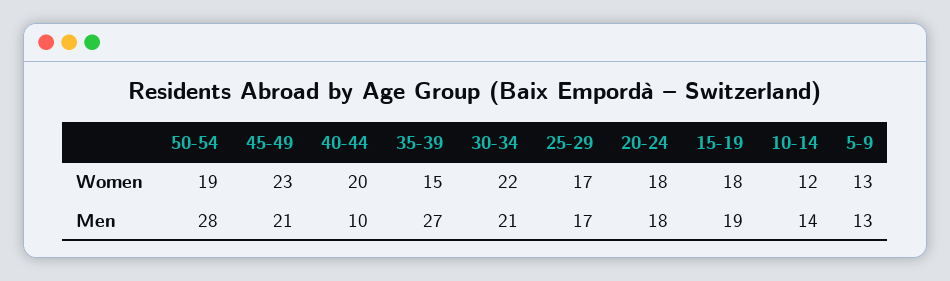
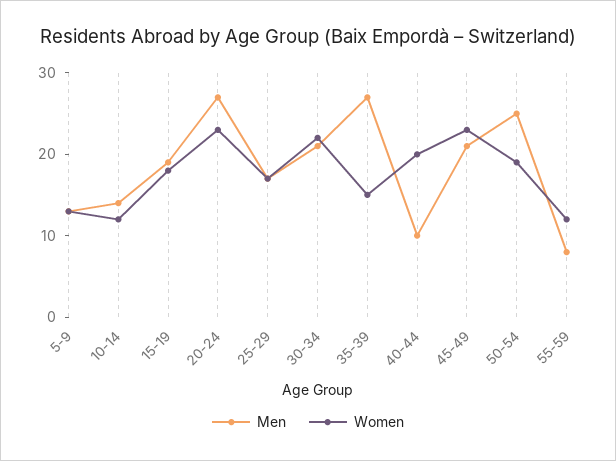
Women, 20-24: 18 -> 23
Men, 50-54: 28 -> 25
Men, 20-24: 18 -> 27
Men, 55-59: none -> 8
Women, 55-59: none -> 12

